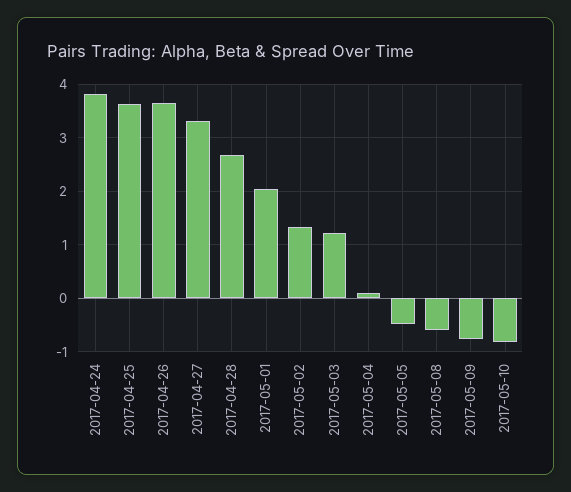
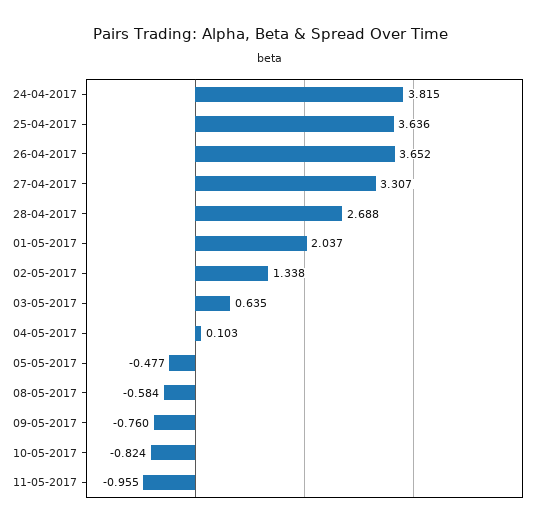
2017-05-03: 1.2 -> 0.635
11-05-2017: none -> -0.955

